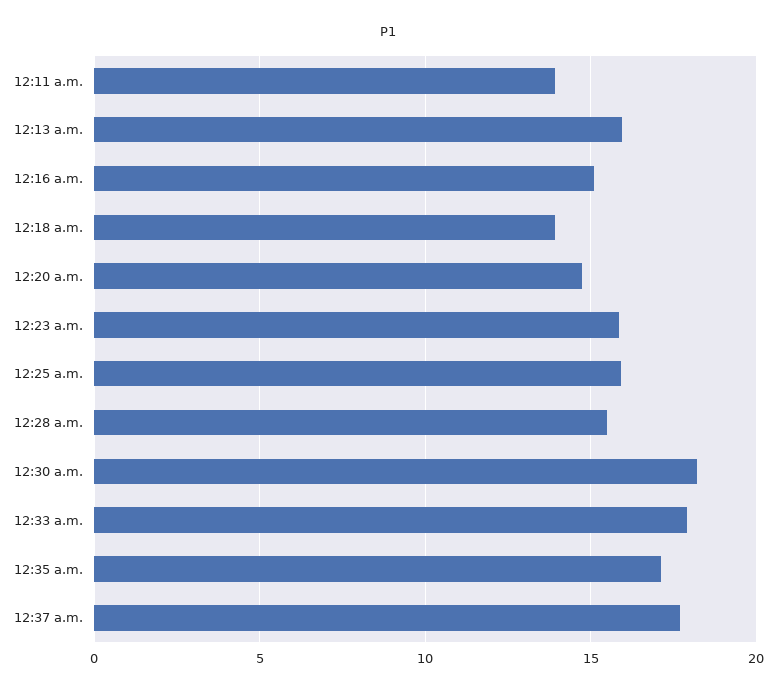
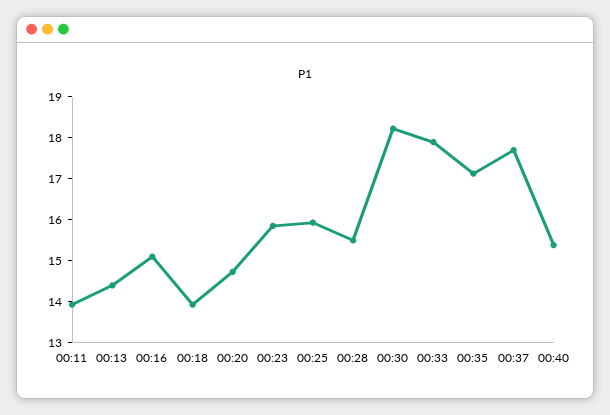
12:13 a.m.: 16 -> 14.4
00:40: none -> 15.4

